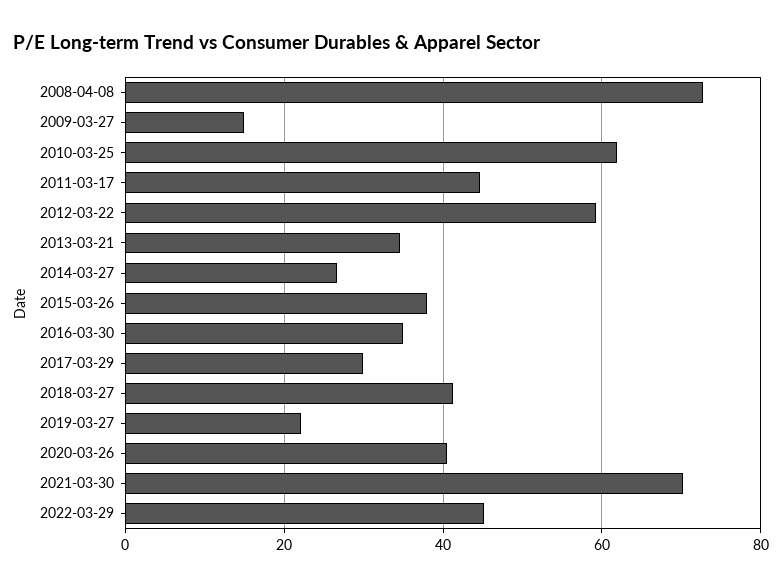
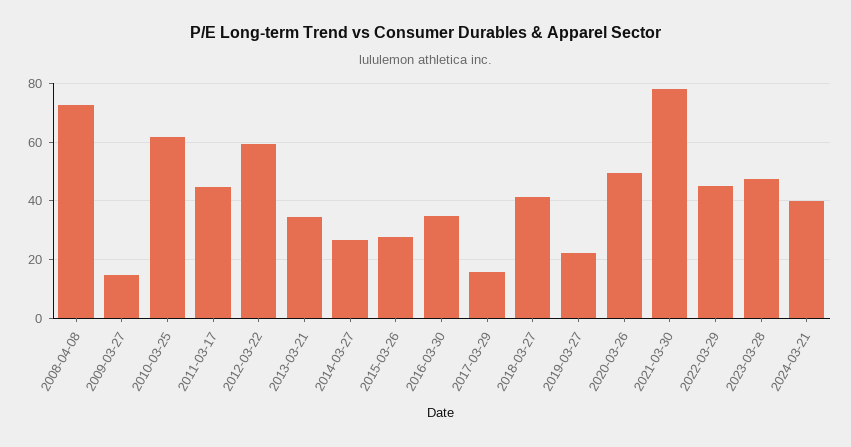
2015-03-26: 38 -> 27.5
2017-03-29: 30 -> 15
2020-03-26: 40 -> 50
2021-03-30: 70 -> 77.5
2023-03-28: none -> 47.5
2024-03-21: none -> 40

